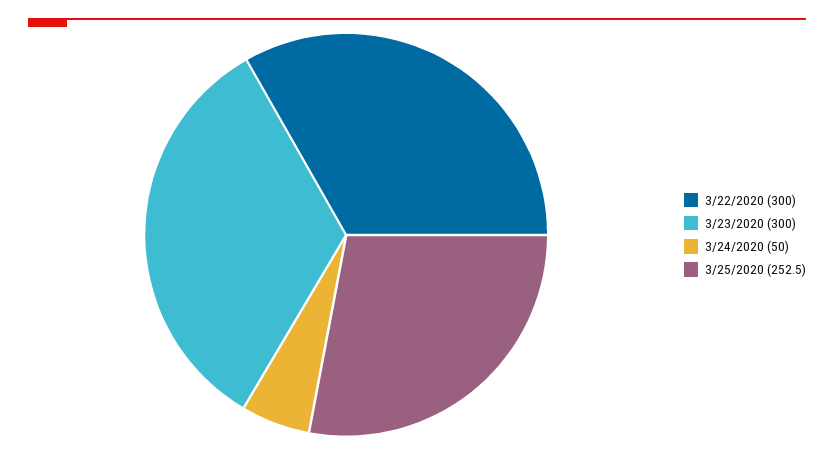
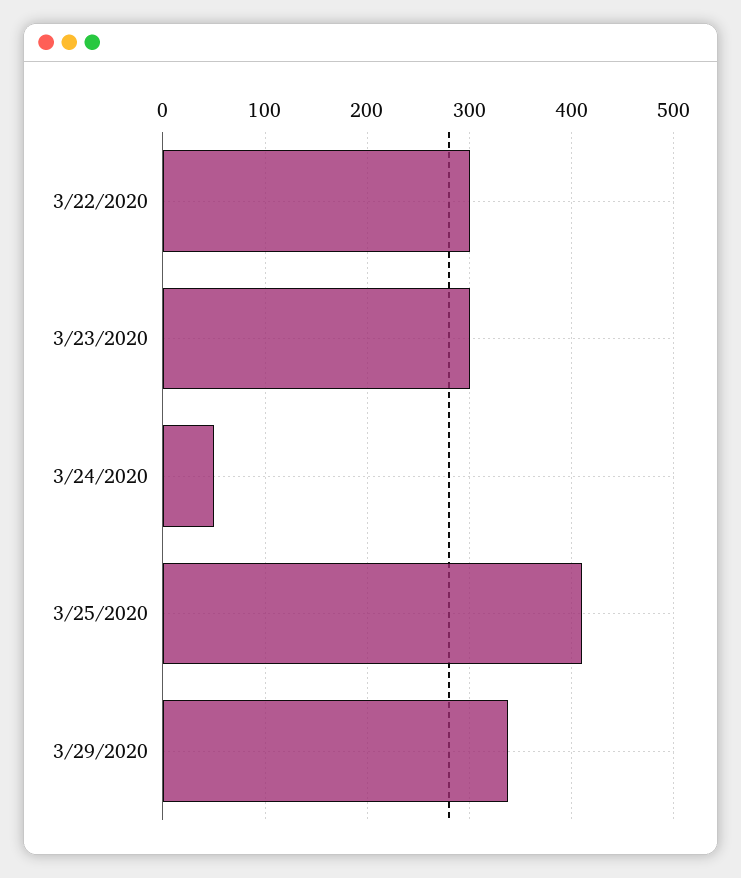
3/25/2020: 252.5 -> 410
3/29/2020: none -> 340

